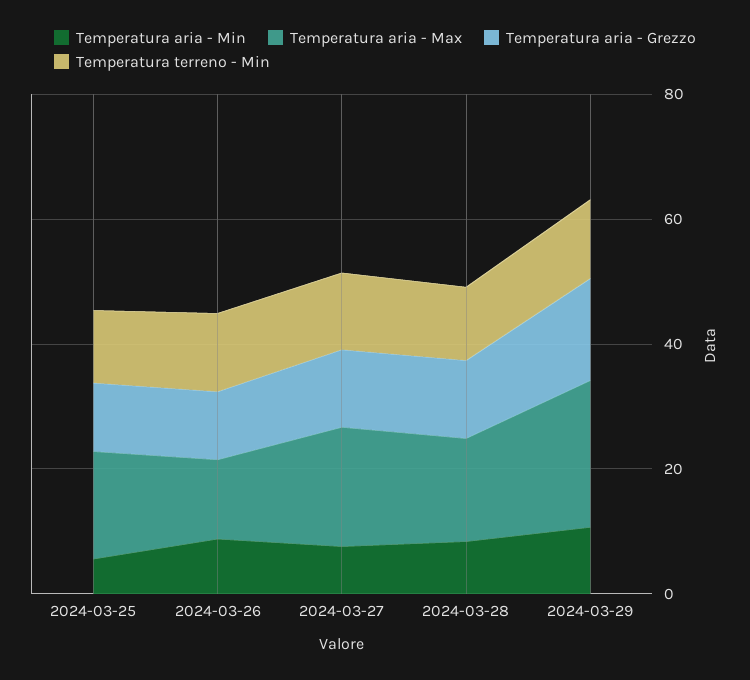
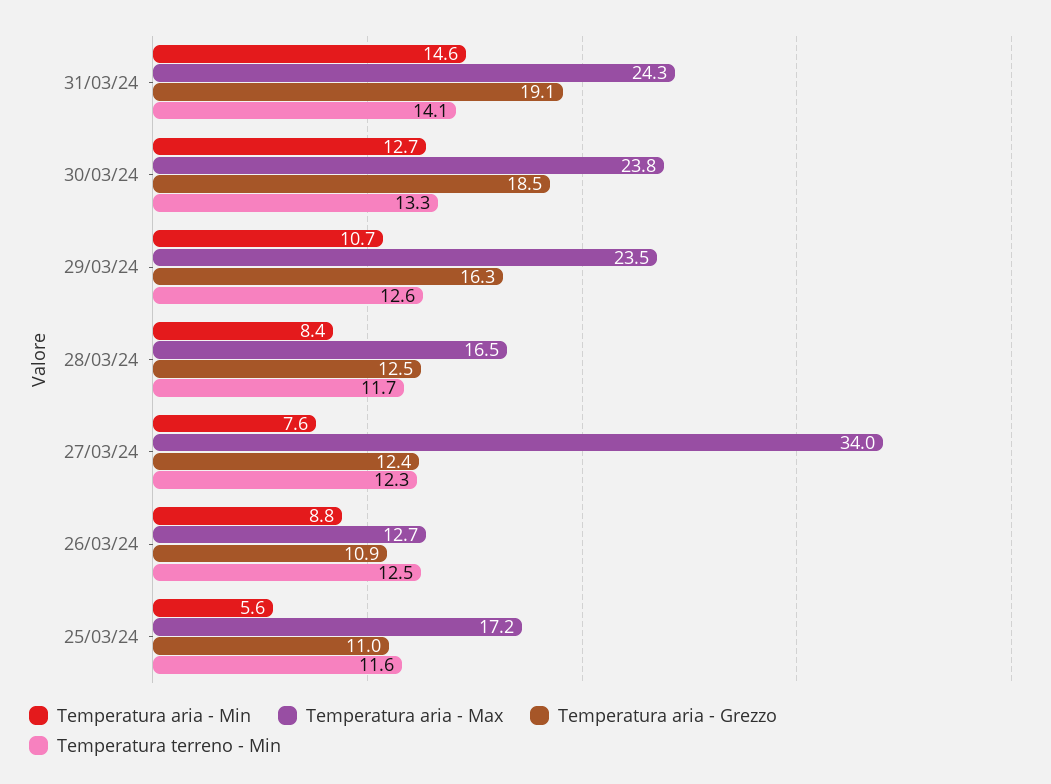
Temperatura aria - Max, 2024-03-27: 20 -> 34
Temperatura aria - Min, 31/03/24: none -> 14.6
Temperatura aria - Max, 31/03/24: none -> 24.3
Temperatura aria - Grezzo, 31/03/24: none -> 19.1
Temperatura terreno - Min, 31/03/24: none -> 14.1
Temperatura aria - Min, 30/03/24: none -> 12.7
Temperatura aria - Max, 30/03/24: none -> 23.8
Temperatura aria - Grezzo, 30/03/24: none -> 18.5
Temperatura terreno - Min, 30/03/24: none -> 13.3

